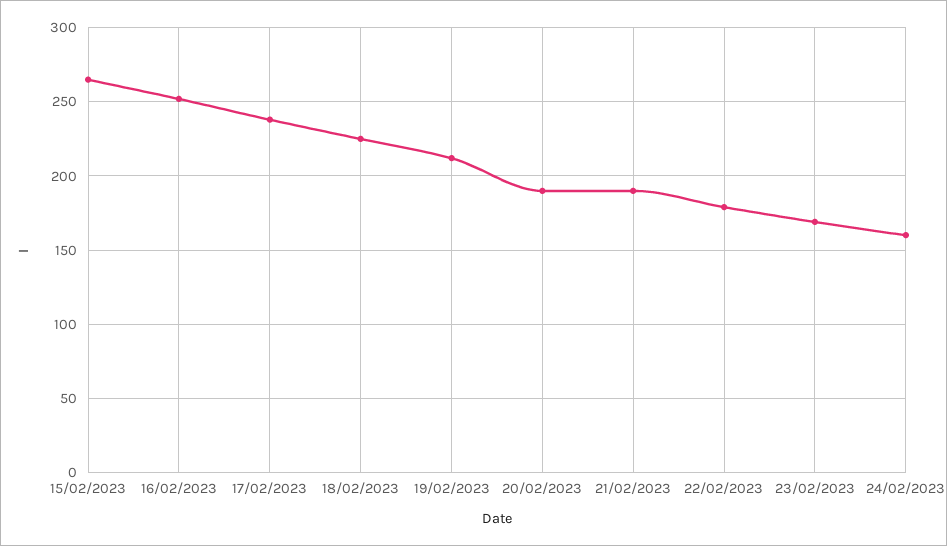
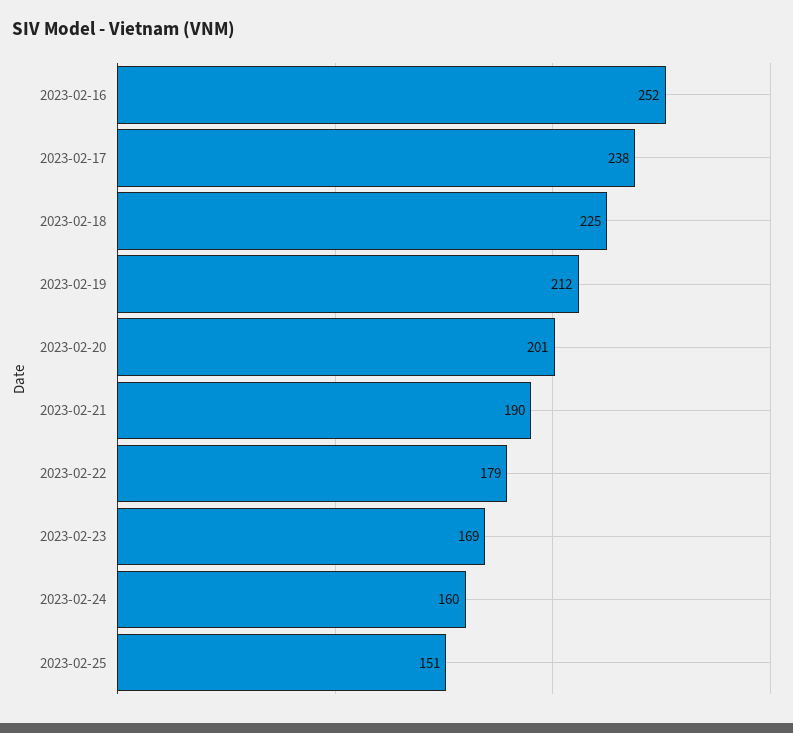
15/02/2023: 265 -> none
20/02/2023: 190 -> 201
2023-02-25: none -> 151

